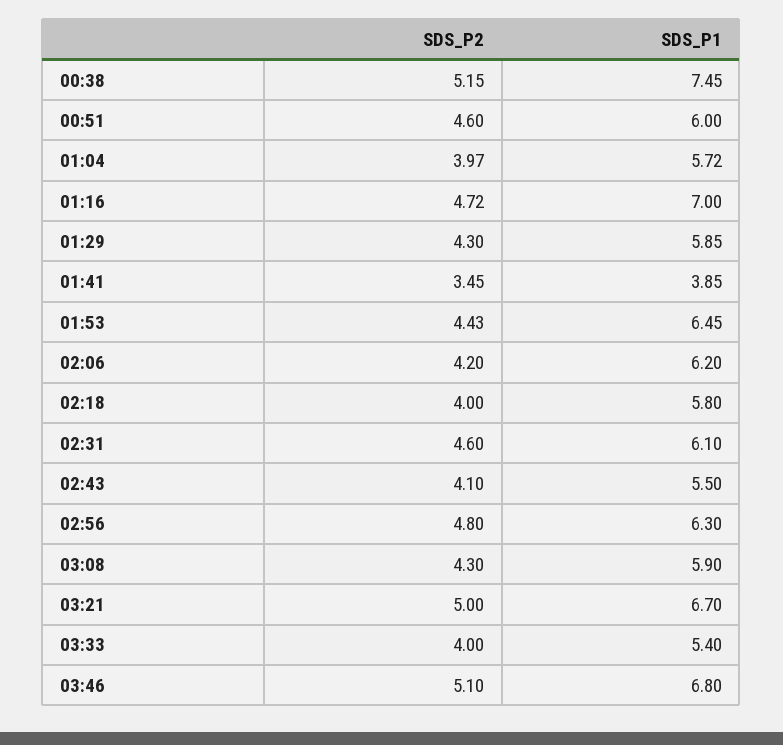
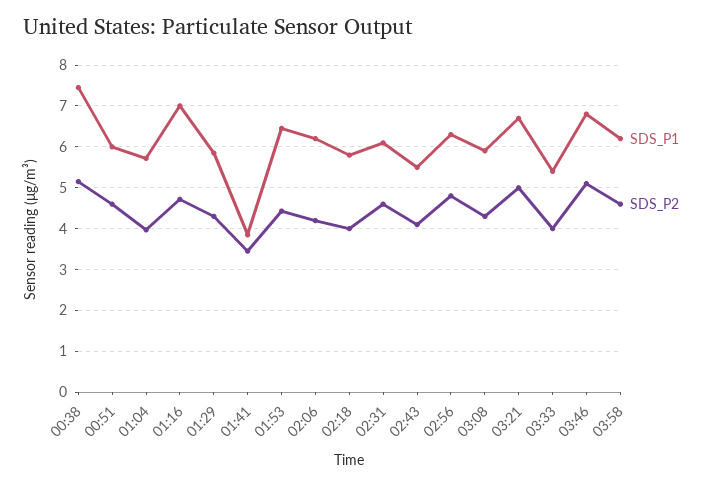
SDS_P1, 03:58: none -> 6.2
SDS_P2, 03:58: none -> 4.6

